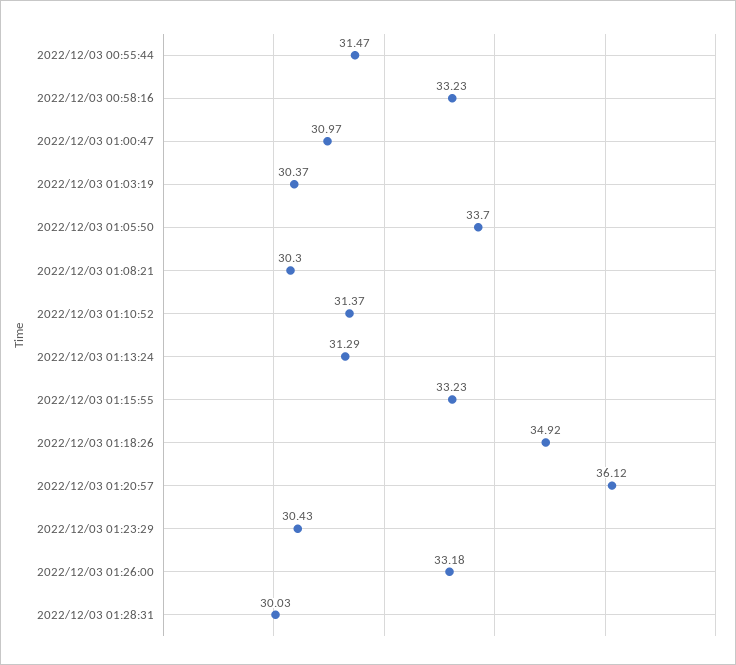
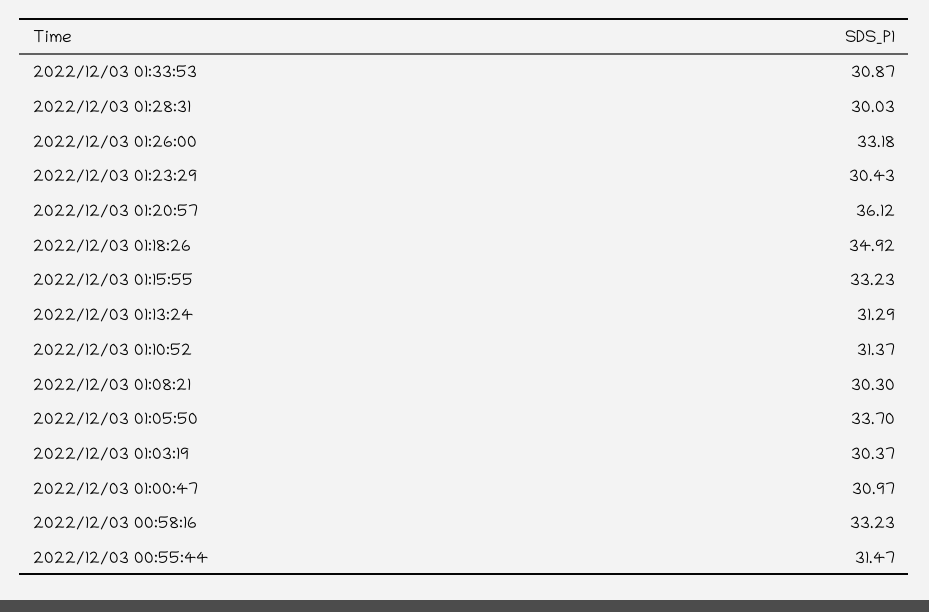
2022/12/03 01:33:53: none -> 30.87

